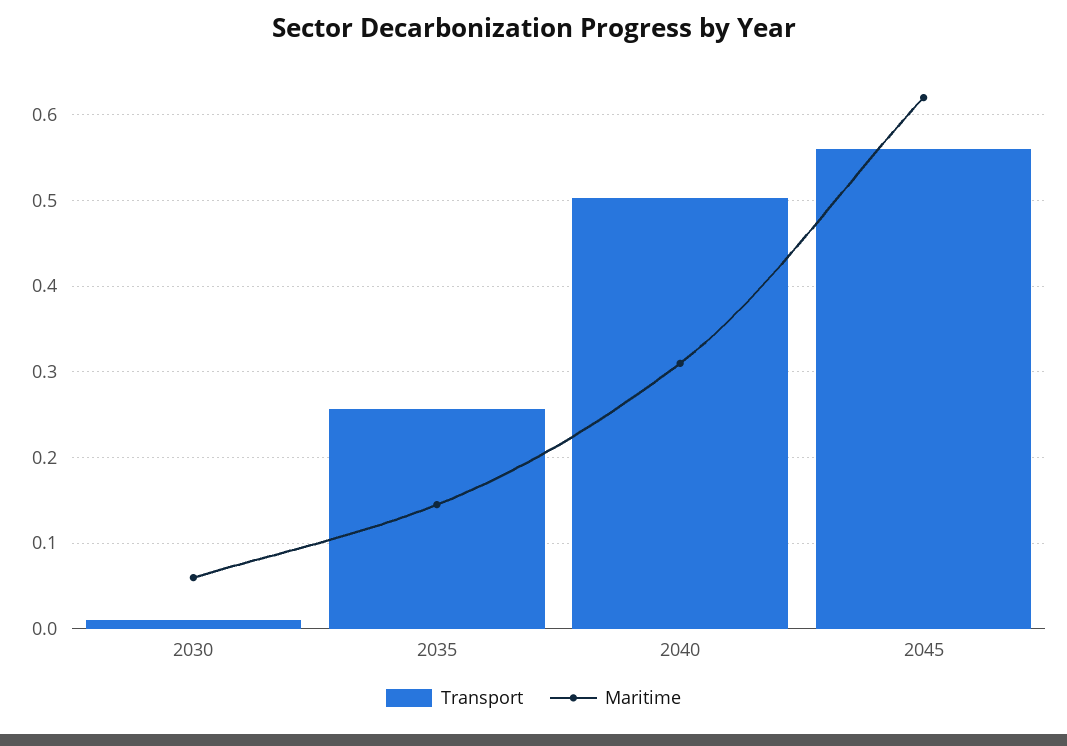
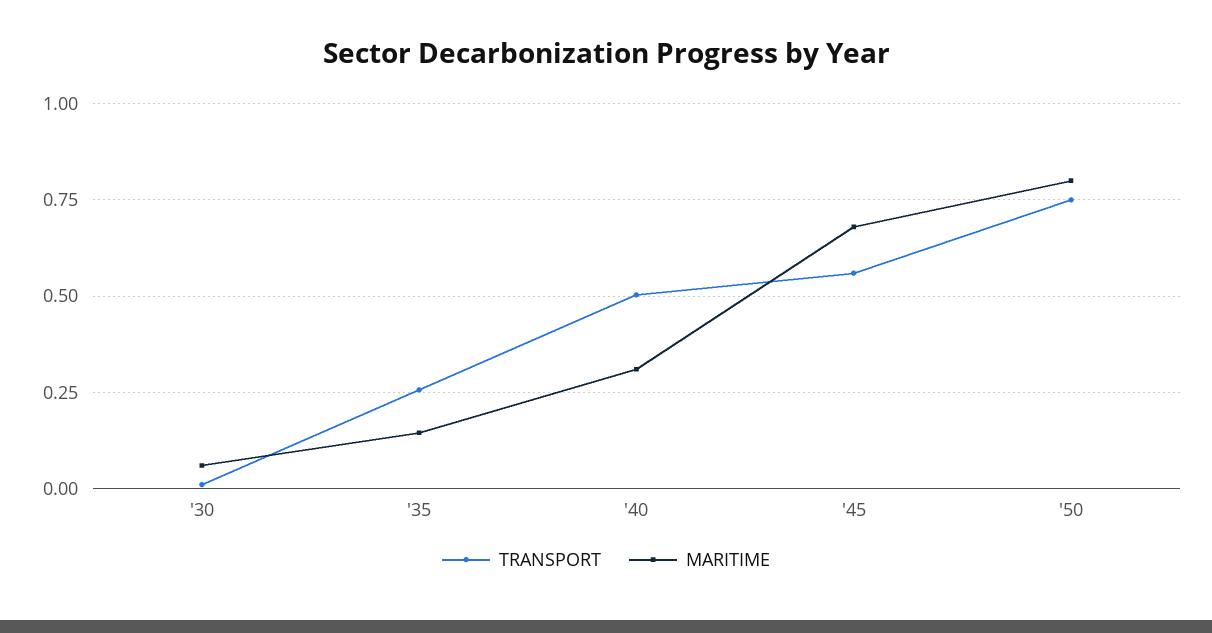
Maritime, 2045: 0.62 -> 0.675
Transport, '50: none -> 0.75
Maritime, '50: none -> 0.8

